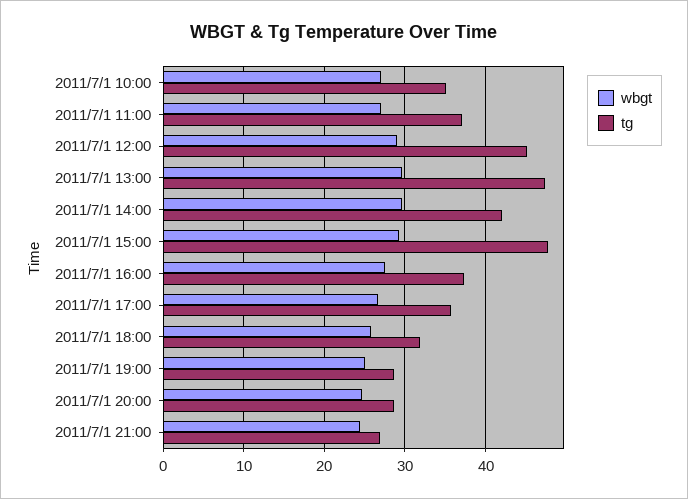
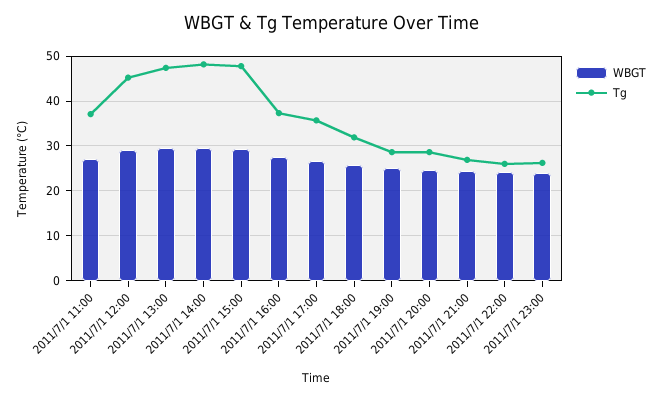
wbgt, 2011/7/1 10:00: 27 -> none
tg, 2011/7/1 10:00: 35 -> none
tg, 2011/7/1 14:00: 42 -> 48
wbgt, 2011/7/1 22:00: none -> 24
tg, 2011/7/1 22:00: none -> 26
wbgt, 2011/7/1 23:00: none -> 24
tg, 2011/7/1 23:00: none -> 26

